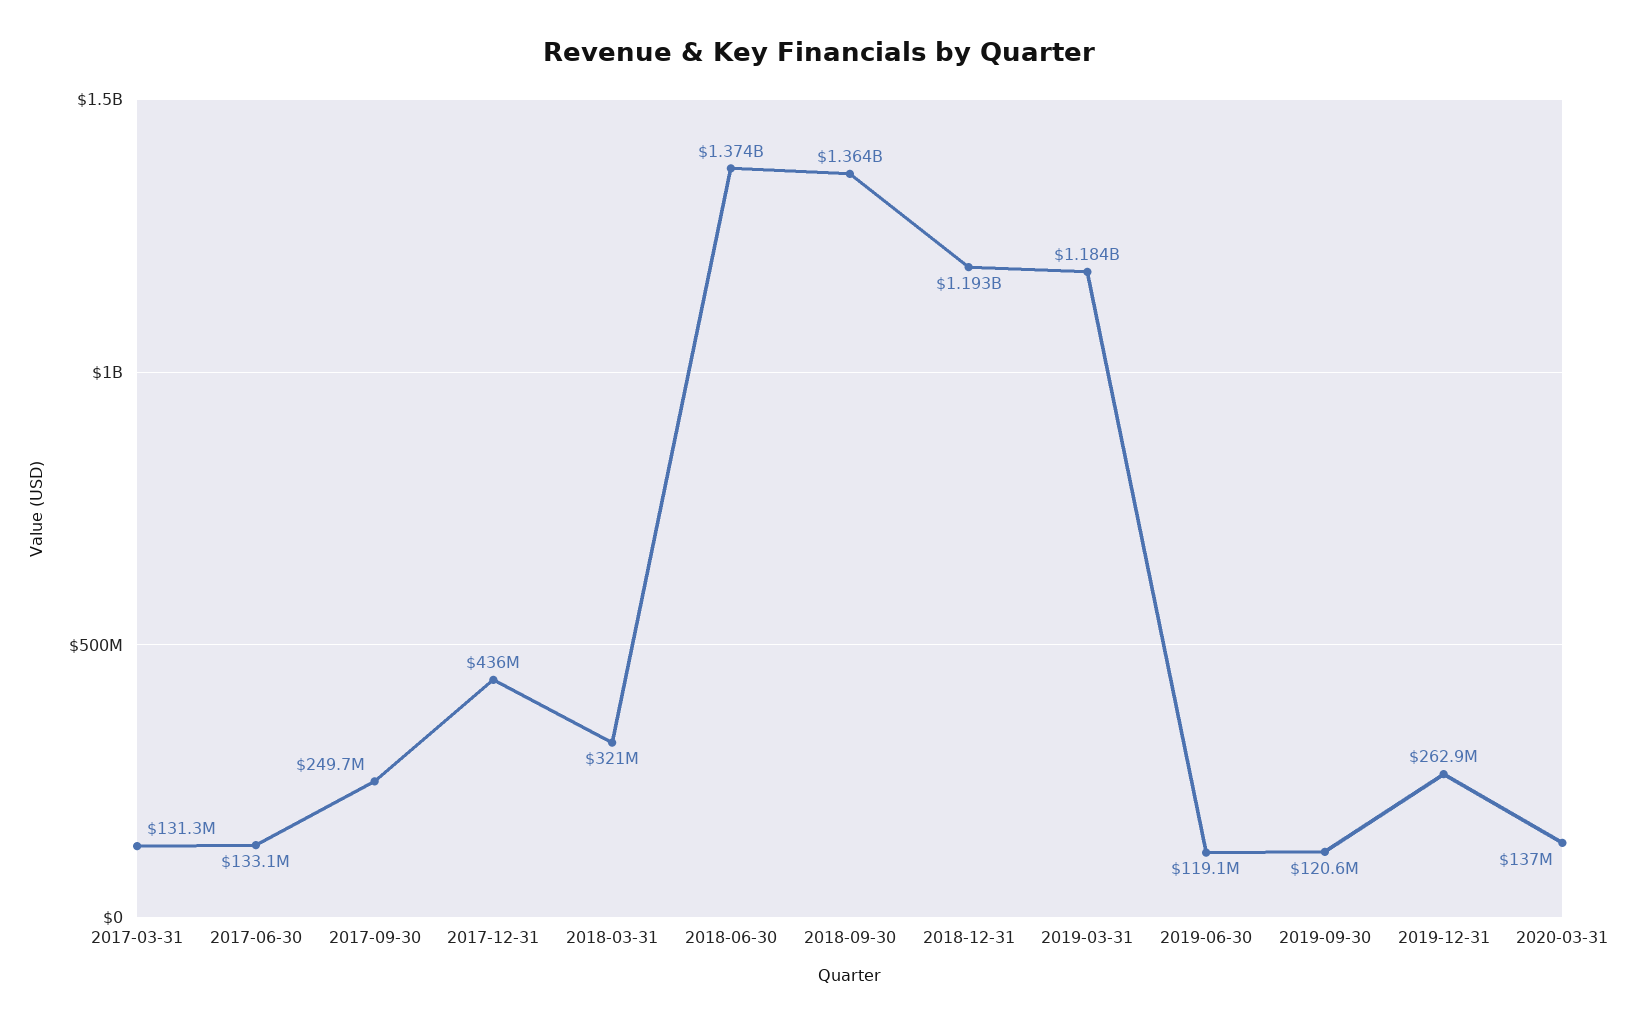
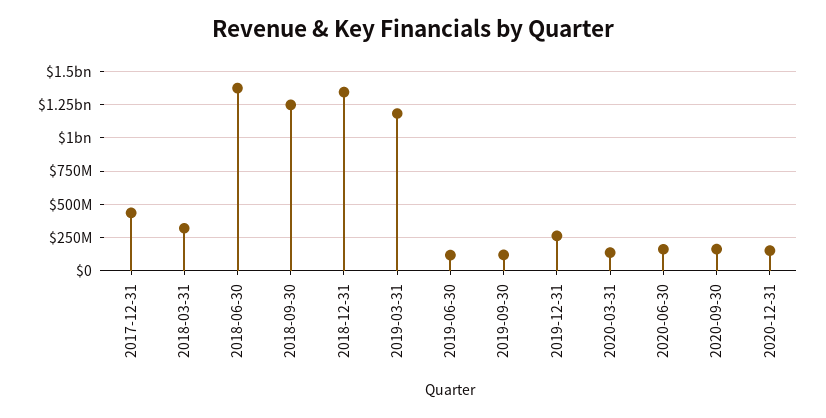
2017-03-31: 131300000 -> none
2017-06-30: 133100000 -> none
2017-09-30: 249700000 -> none
2018-09-30: 1364000000 -> 1250000000
2018-12-31: 1193000000 -> 1350000000
2020-06-30: none -> 150000000
2020-09-30: none -> 150000000
2020-12-31: none -> 150000000

